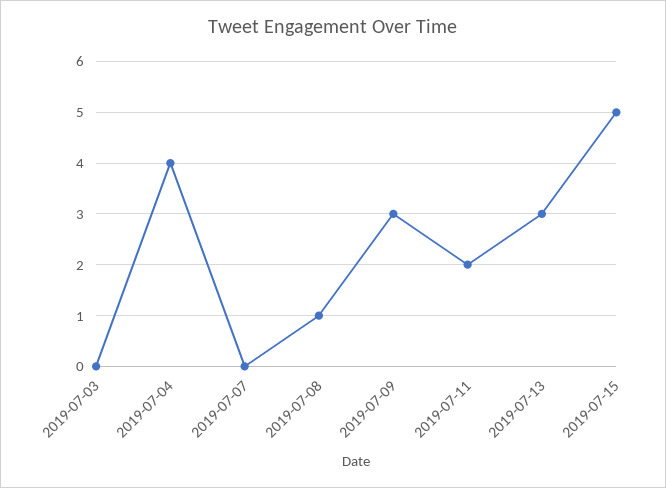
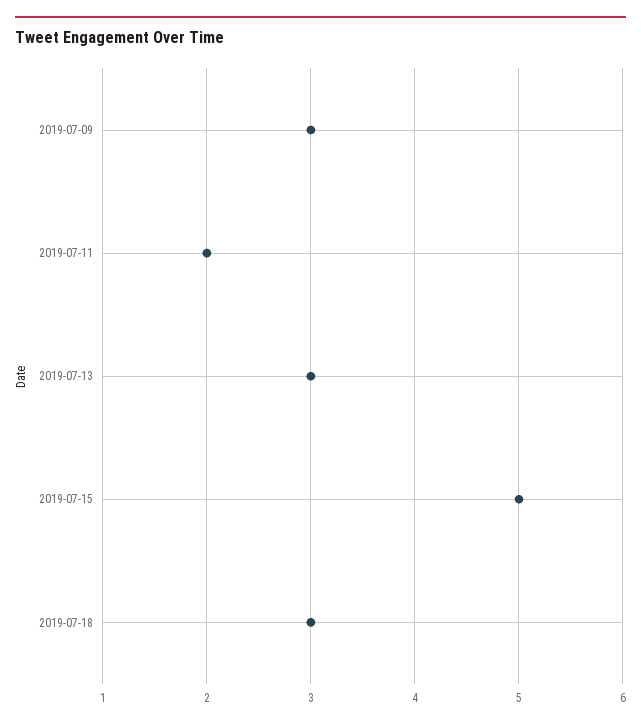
2019-07-03: 0 -> none
2019-07-04: 4 -> none
2019-07-07: 0 -> none
2019-07-08: 1 -> none
2019-07-18: none -> 3

